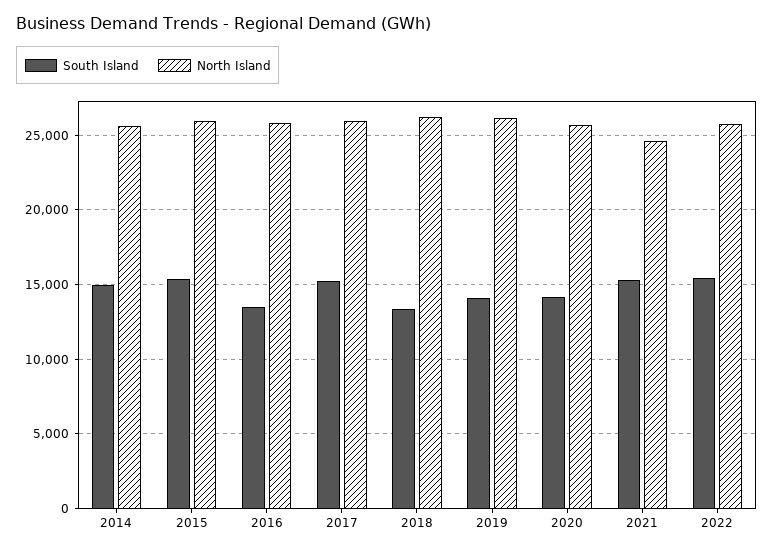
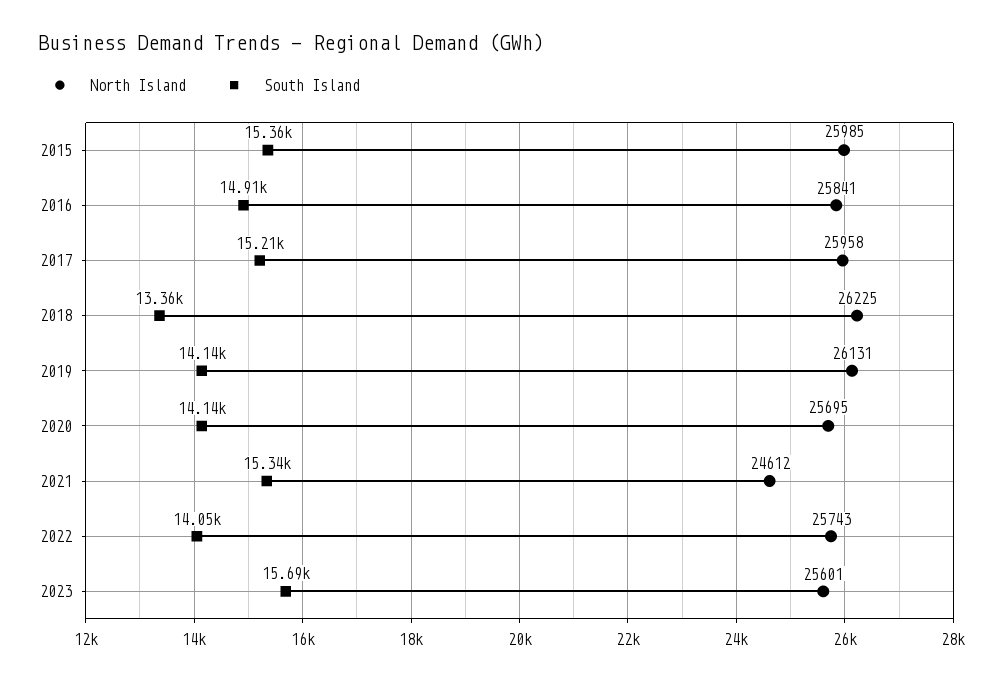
South Island, 2014: 15000 -> none
North Island, 2014: 25500 -> none
South Island, 2016: 13500 -> 14910
South Island, 2022: 15500 -> 14050
North Island, 2023: none -> 25601
South Island, 2023: none -> 15690

